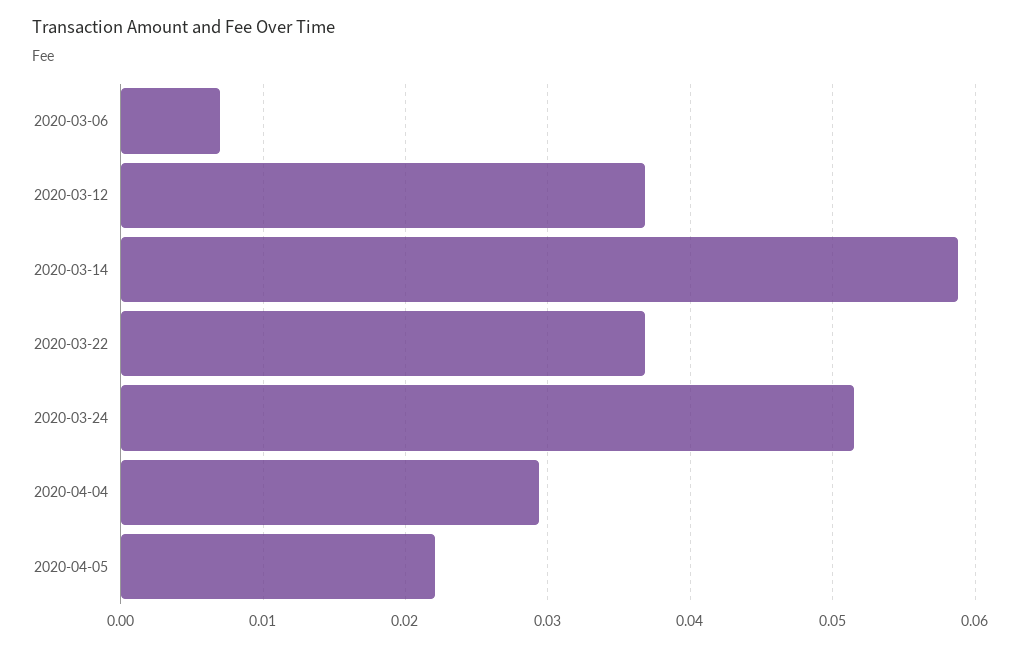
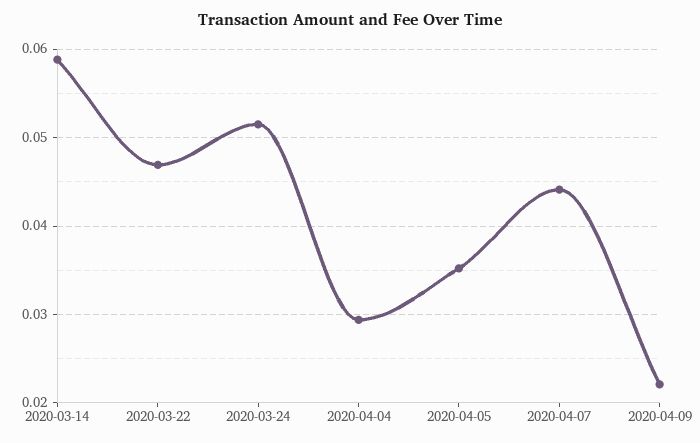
2020-03-06: 0.007 -> none
2020-03-12: 0.037 -> none
2020-03-22: 0.037 -> 0.047
2020-04-05: 0.022 -> 0.035
2020-04-07: none -> 0.044
2020-04-09: none -> 0.022

